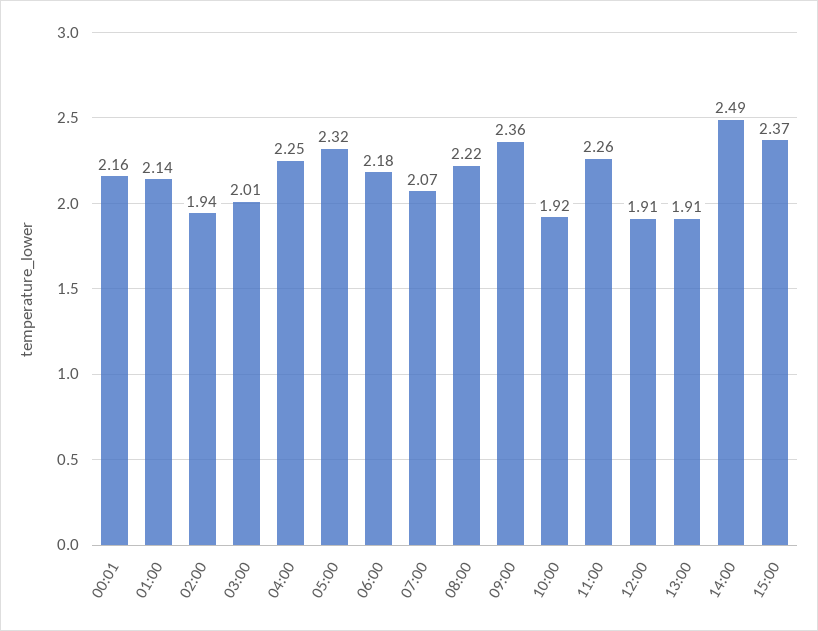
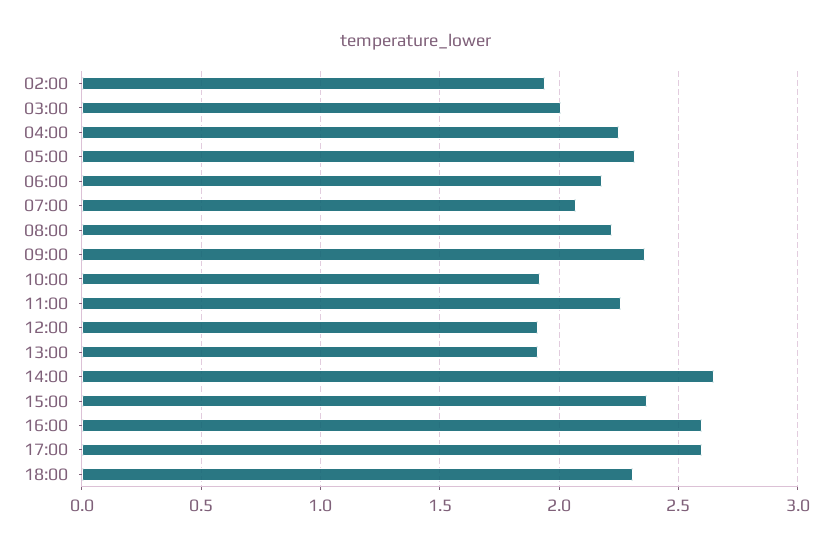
00:01: 2.16 -> none
01:00: 2.14 -> none
14:00: 2.49 -> 2.65
16:00: none -> 2.6
17:00: none -> 2.6
18:00: none -> 2.3

